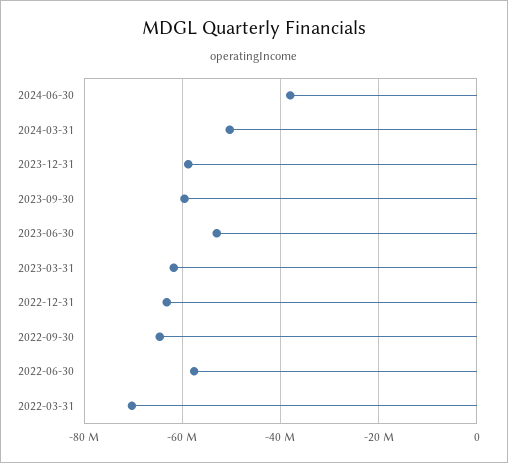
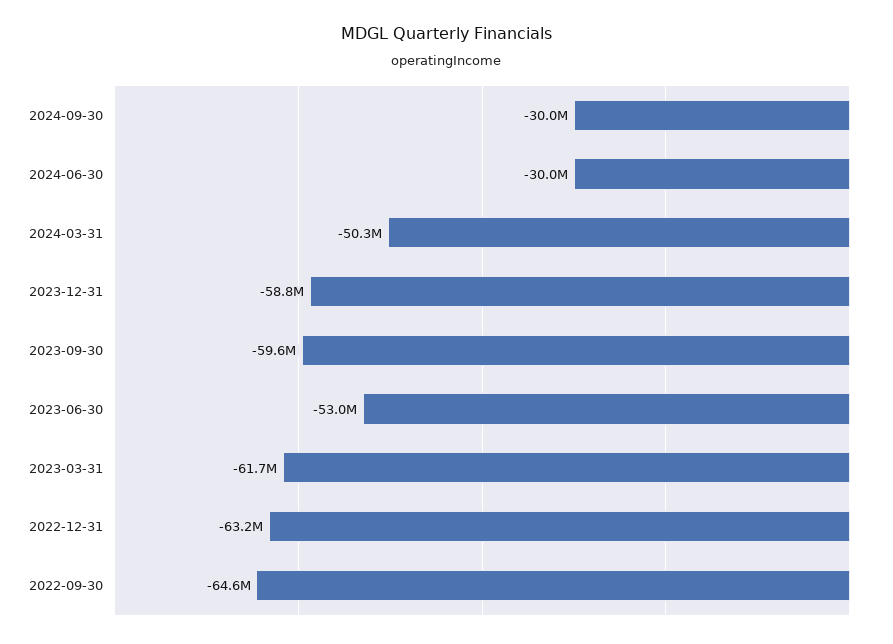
2024-06-30: -38000000 -> -30000000
2022-06-30: -58000000 -> none
2022-03-31: -70000000 -> none
2024-09-30: none -> -30000000

